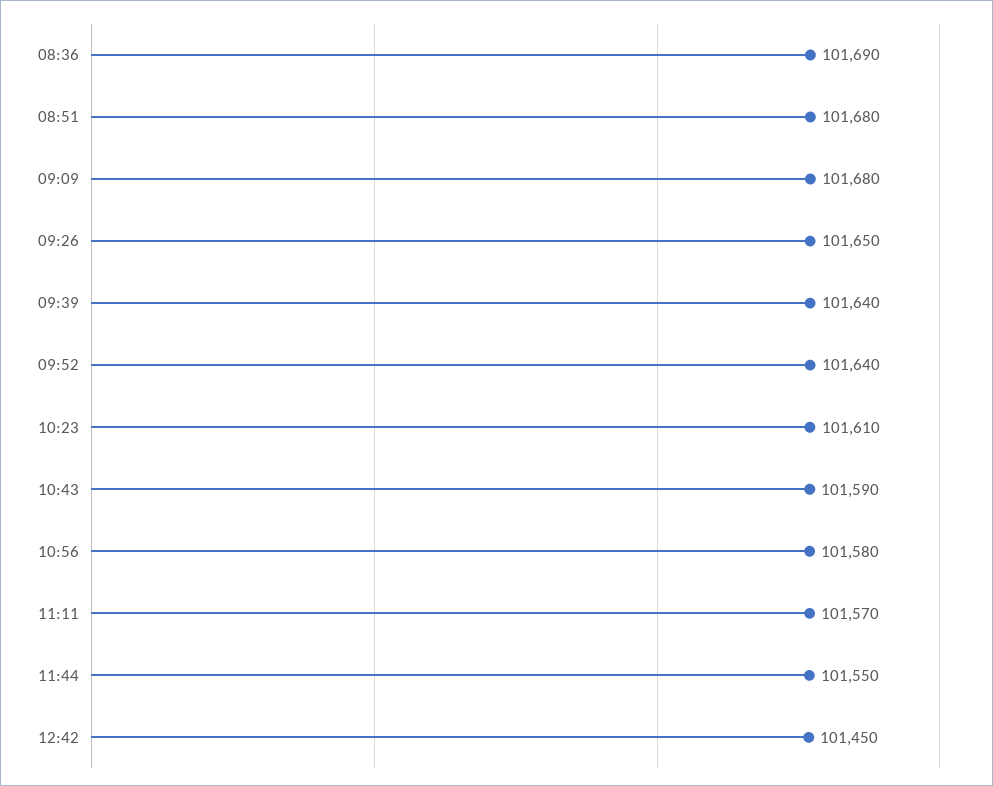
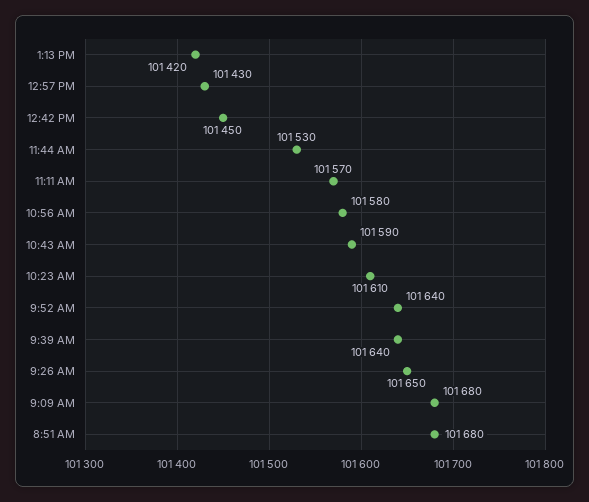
08:36: 101690 -> none
11:44: 101550 -> 101530
1:13 PM: none -> 101420
12:57 PM: none -> 101430

